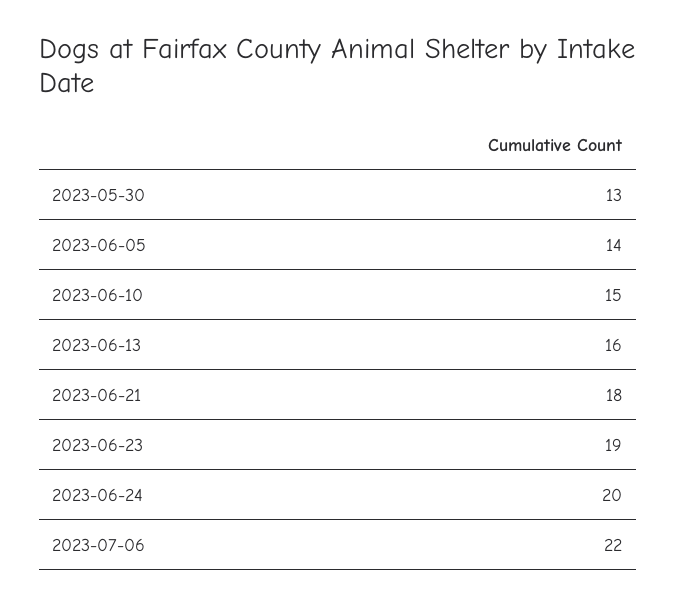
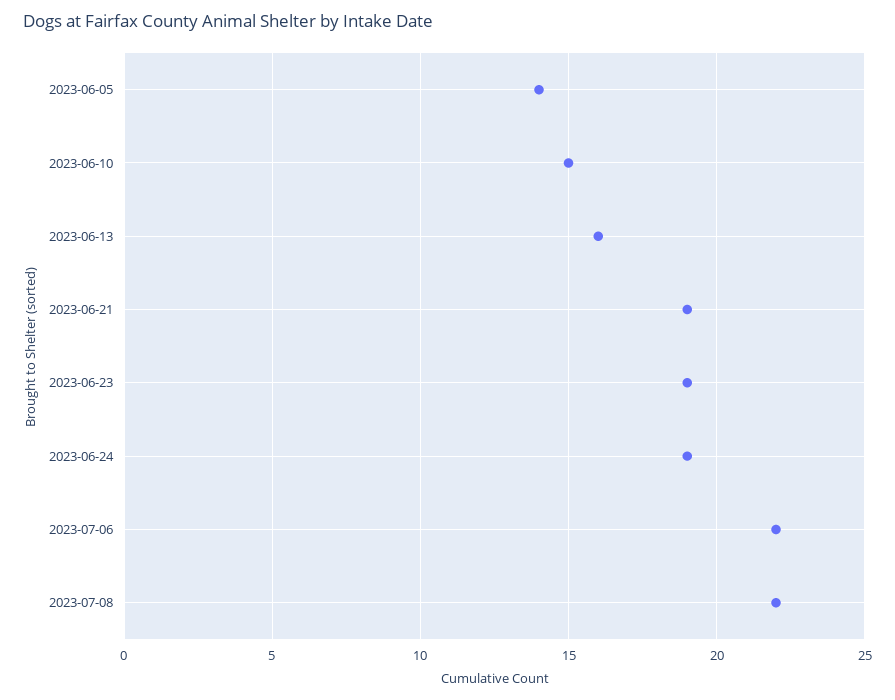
2023-05-30: 13 -> none
2023-06-21: 18 -> 19
2023-06-24: 20 -> 19
2023-07-08: none -> 22

